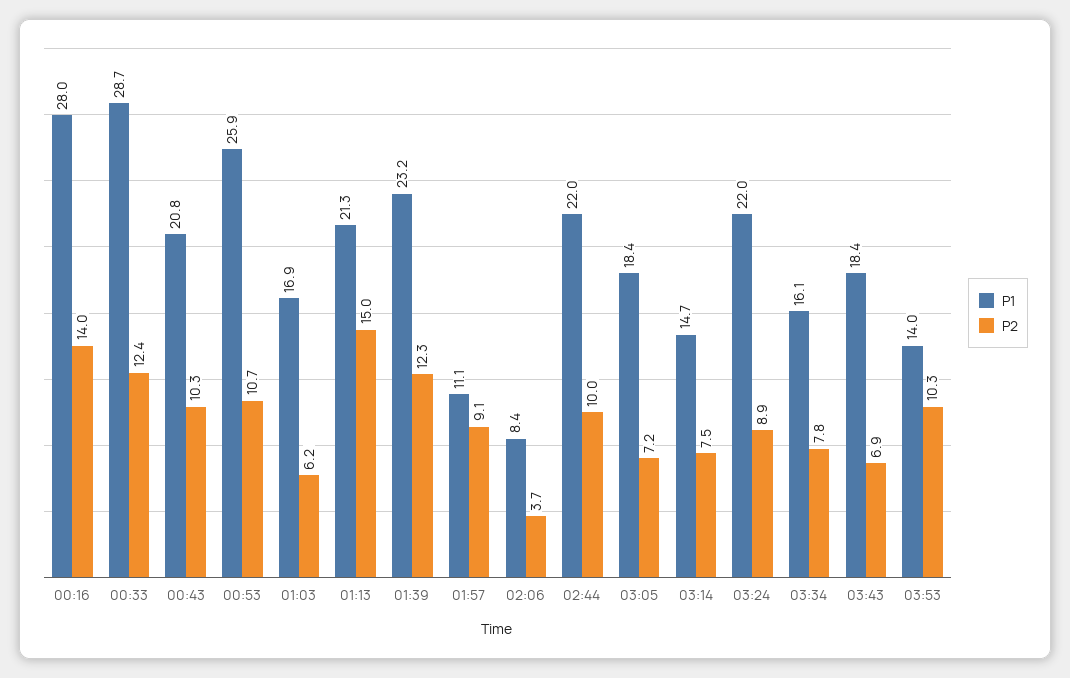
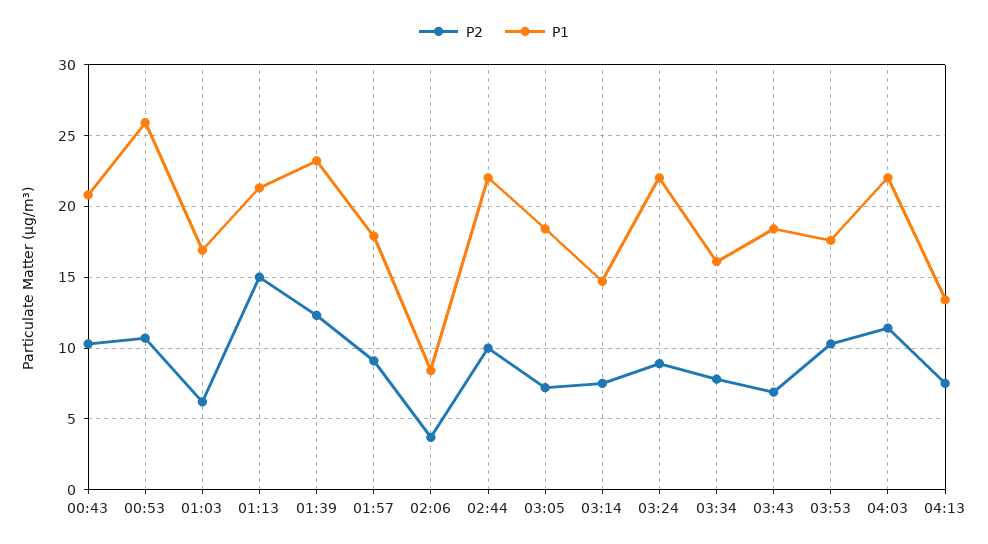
P1, 00:16: 28 -> none
P2, 00:16: 14 -> none
P1, 00:33: 28.7 -> none
P2, 00:33: 12.4 -> none
P1, 01:57: 11.1 -> 18
P1, 03:53: 14 -> 17.5
P2, 04:03: none -> 11.5
P1, 04:03: none -> 22
P2, 04:13: none -> 7.5
P1, 04:13: none -> 13.5

